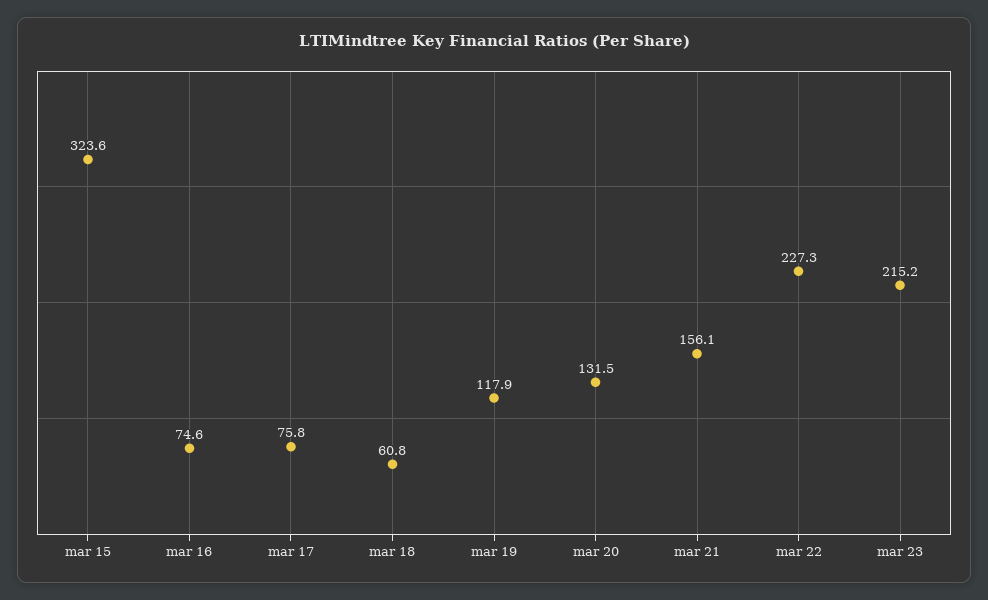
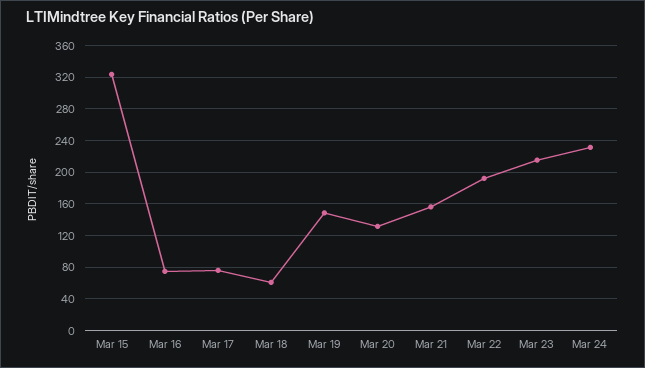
mar 19: 117.9 -> 150
mar 22: 227.3 -> 190
Mar 24: none -> 230

